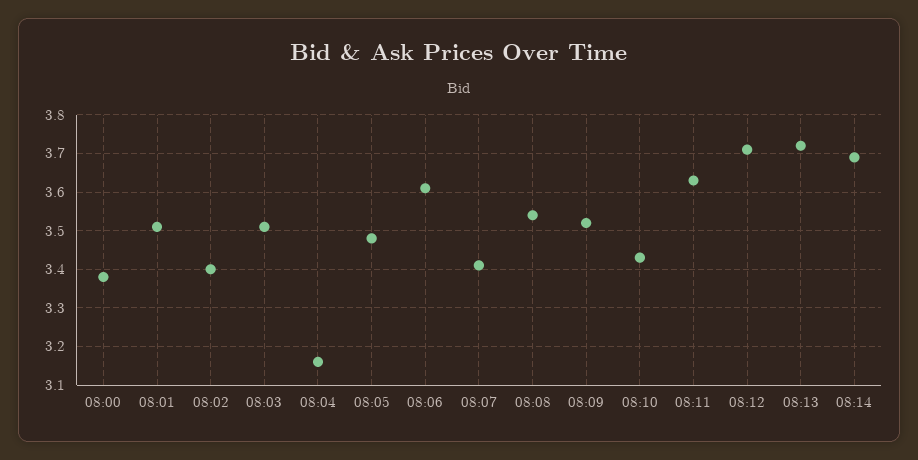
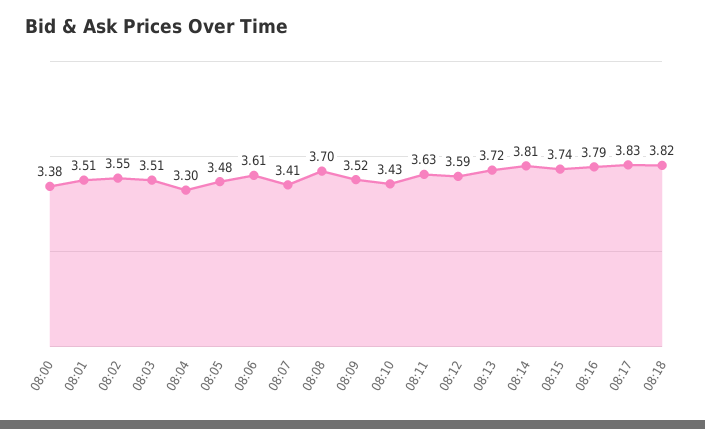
08:02: 3.4 -> 3.55
08:04: 3.15 -> 3.3
08:08: 3.55 -> 3.7
08:12: 3.7 -> 3.59
08:14: 3.7 -> 3.81
08:15: none -> 3.74
08:16: none -> 3.79
08:17: none -> 3.83
08:18: none -> 3.82

